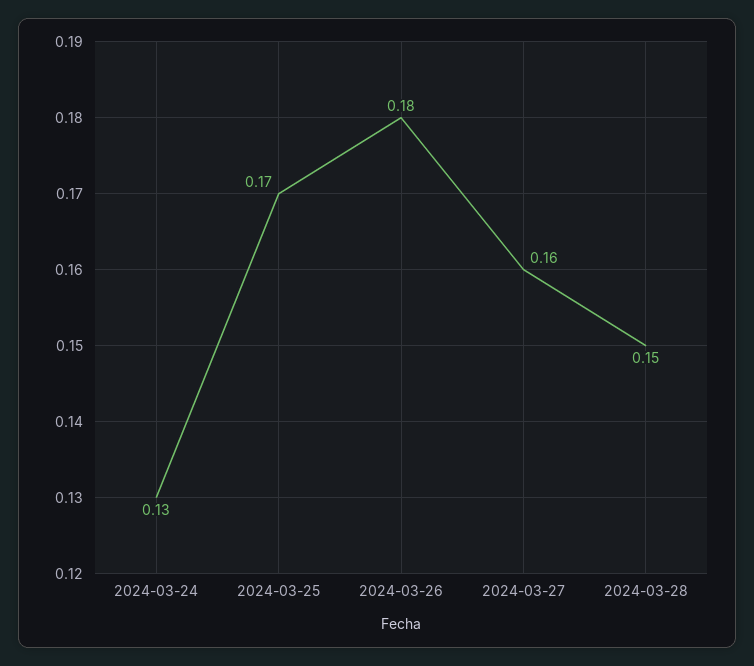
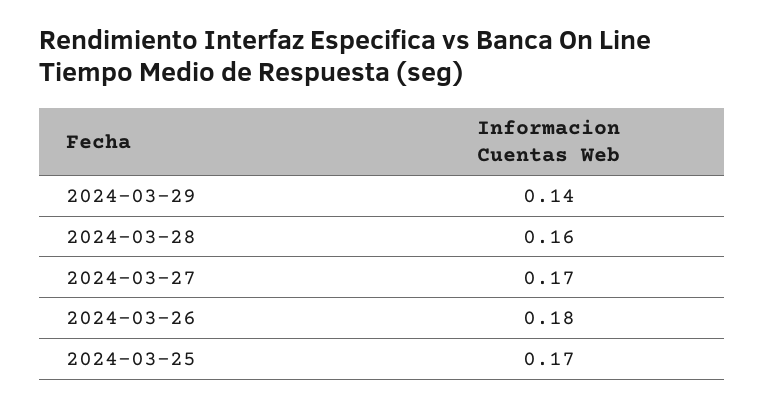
2024-03-24: 0.13 -> none
2024-03-27: 0.16 -> 0.17
2024-03-28: 0.15 -> 0.16
2024-03-29: none -> 0.14

